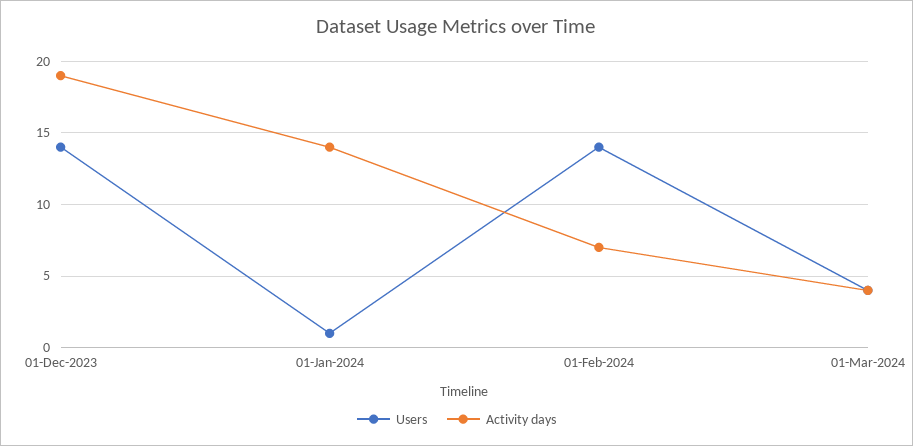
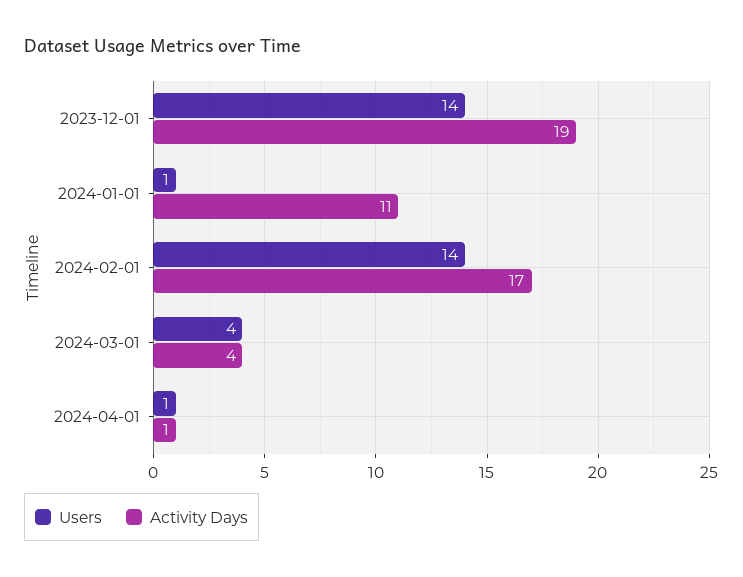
Activity days, 01-Jan-2024: 14 -> 11
Activity days, 01-Feb-2024: 7 -> 17
Users, 2024-04-01: none -> 1
Activity days, 2024-04-01: none -> 1

